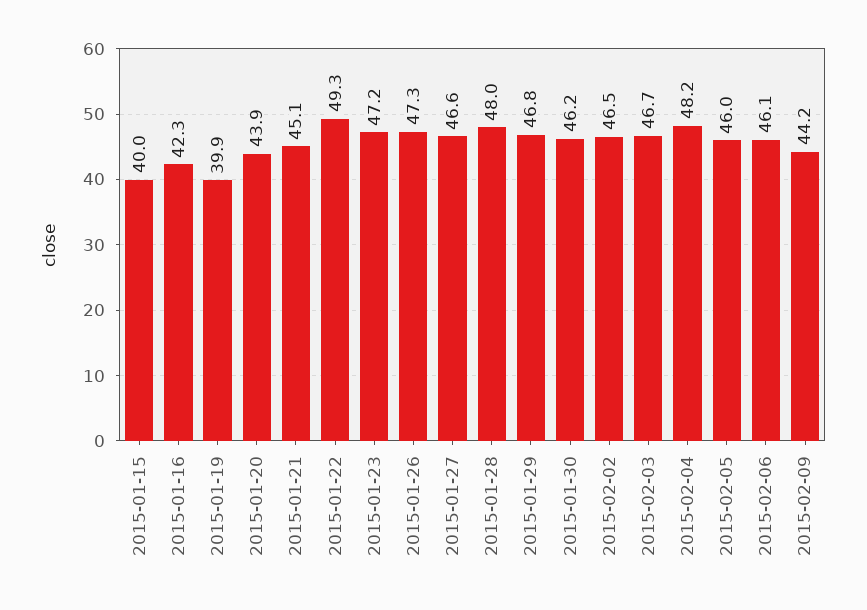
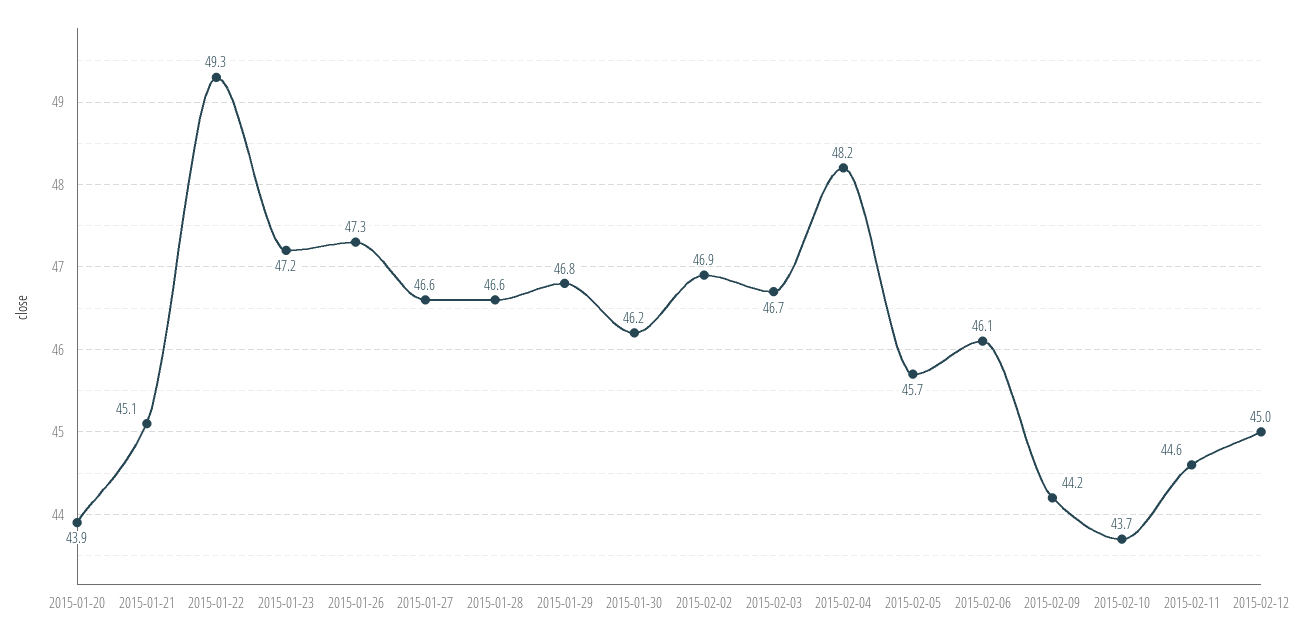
2015-01-15: 40 -> none
2015-01-16: 42.3 -> none
2015-01-19: 39.9 -> none
2015-01-28: 48 -> 46.6
2015-02-02: 46.5 -> 46.9
2015-02-05: 46 -> 45.7
2015-02-10: none -> 43.7
2015-02-11: none -> 44.6
2015-02-12: none -> 45

